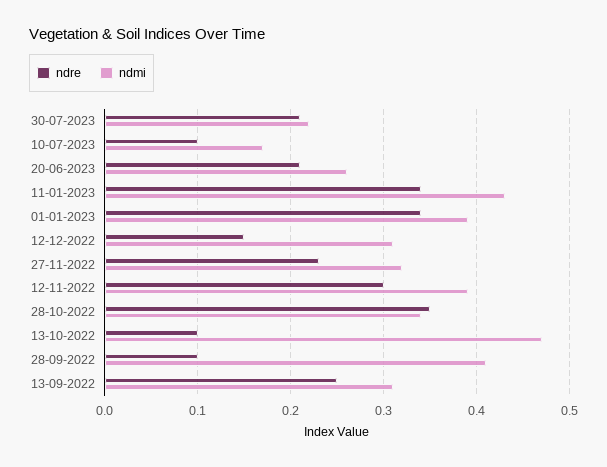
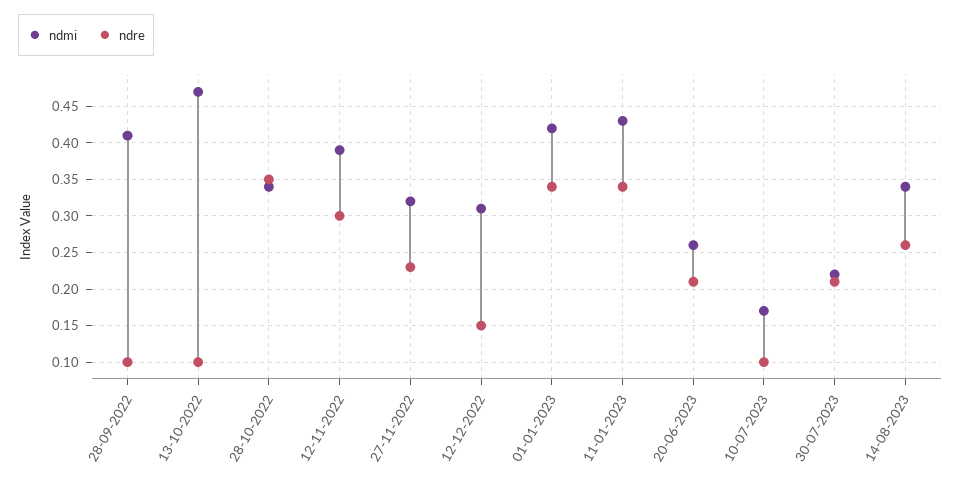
ndmi, 01-01-2023: 0.39 -> 0.42
ndre, 13-09-2022: 0.25 -> none
ndmi, 13-09-2022: 0.31 -> none
ndmi, 14-08-2023: none -> 0.34
ndre, 14-08-2023: none -> 0.26

